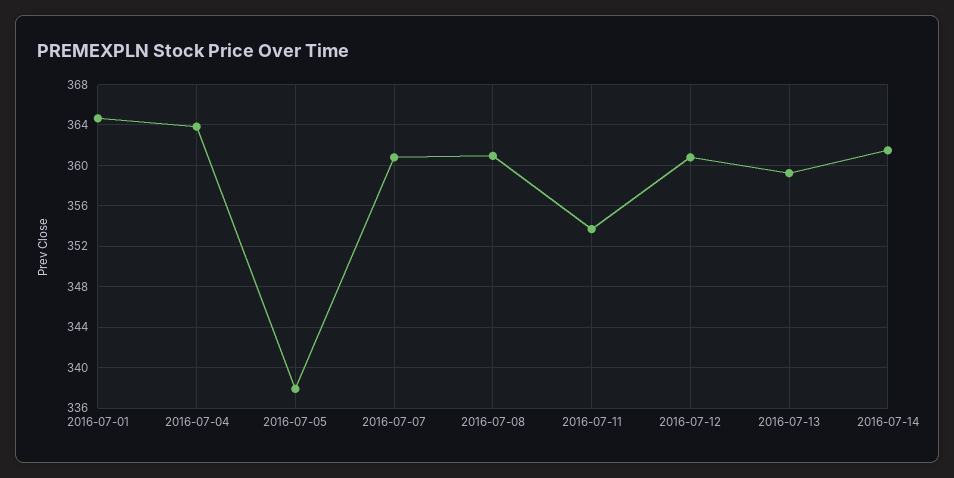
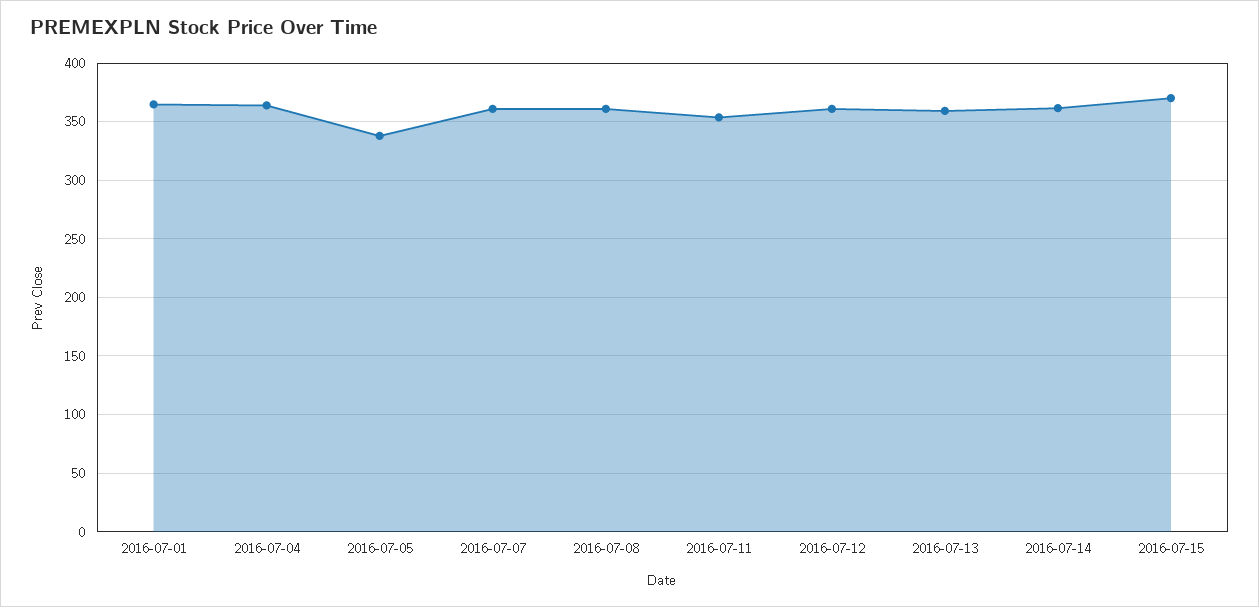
2016-07-15: none -> 370

